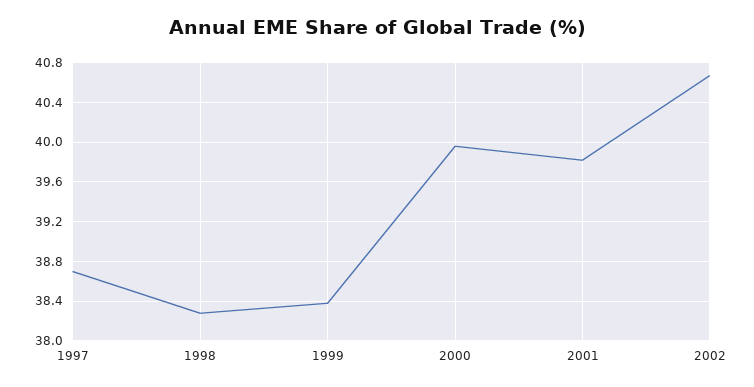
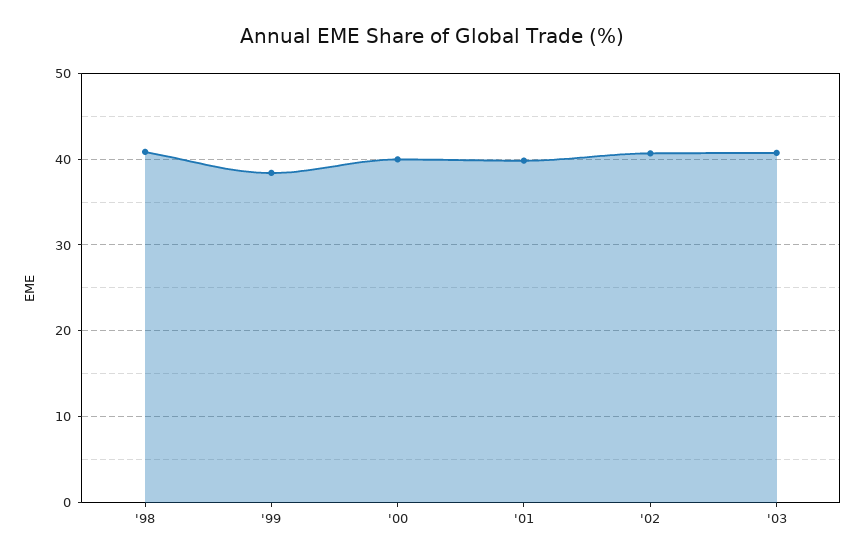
1997: 38.7 -> none
1998: 38.3 -> 41
'03: none -> 41

